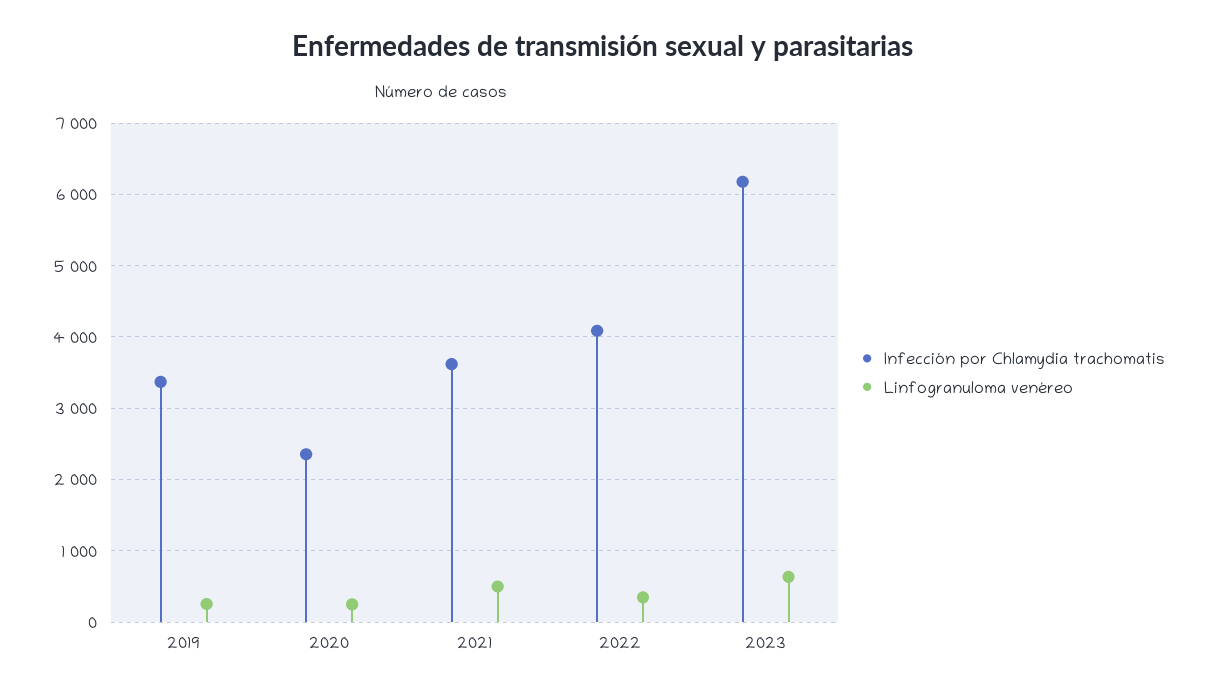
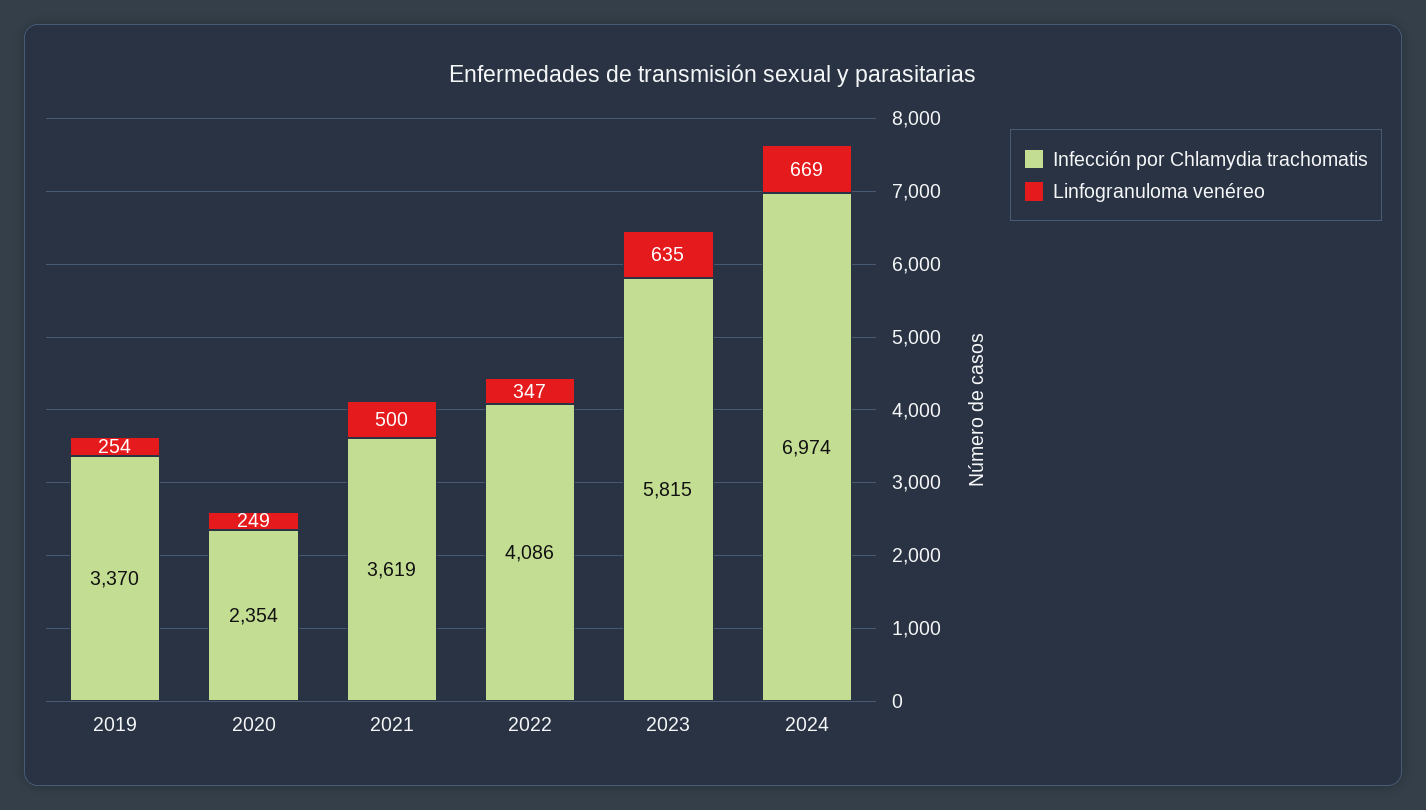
Infección por Chlamydia trachomatis, 2023: 6200 -> 5815
Infección por Chlamydia trachomatis, 2024: none -> 6974
Linfogranuloma venéreo, 2024: none -> 669

